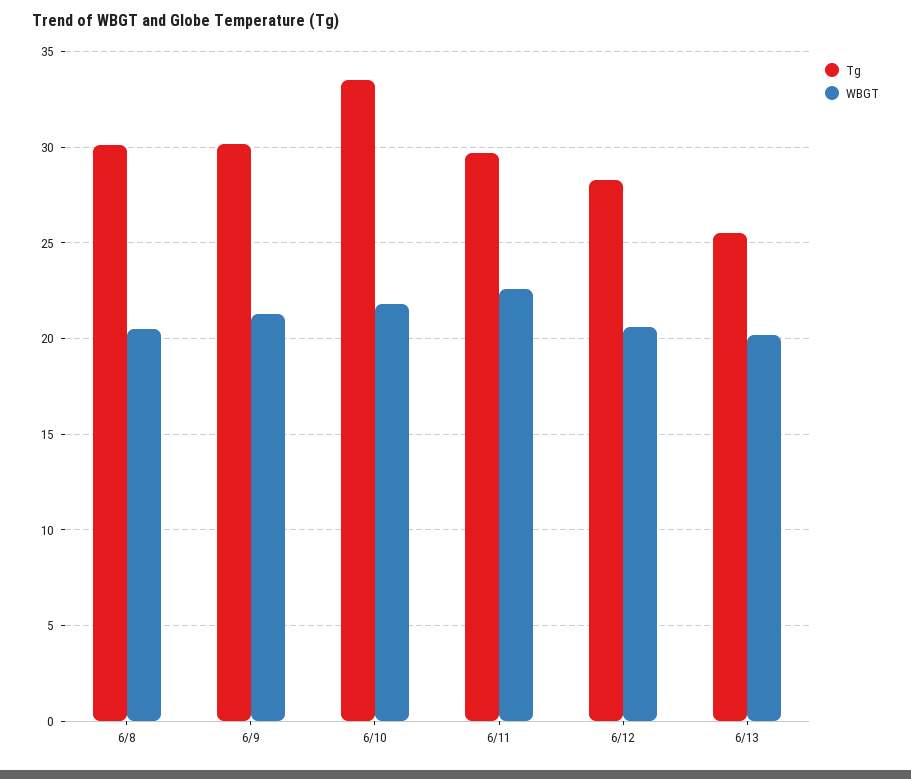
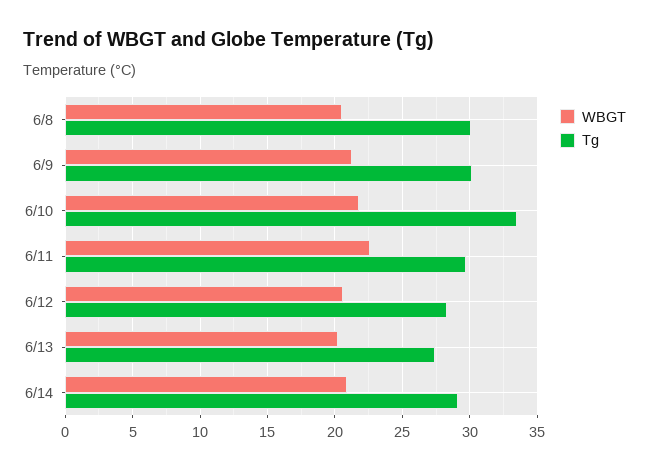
Tg, 6/13: 25.5 -> 27.5
WBGT, 6/14: none -> 21
Tg, 6/14: none -> 29

